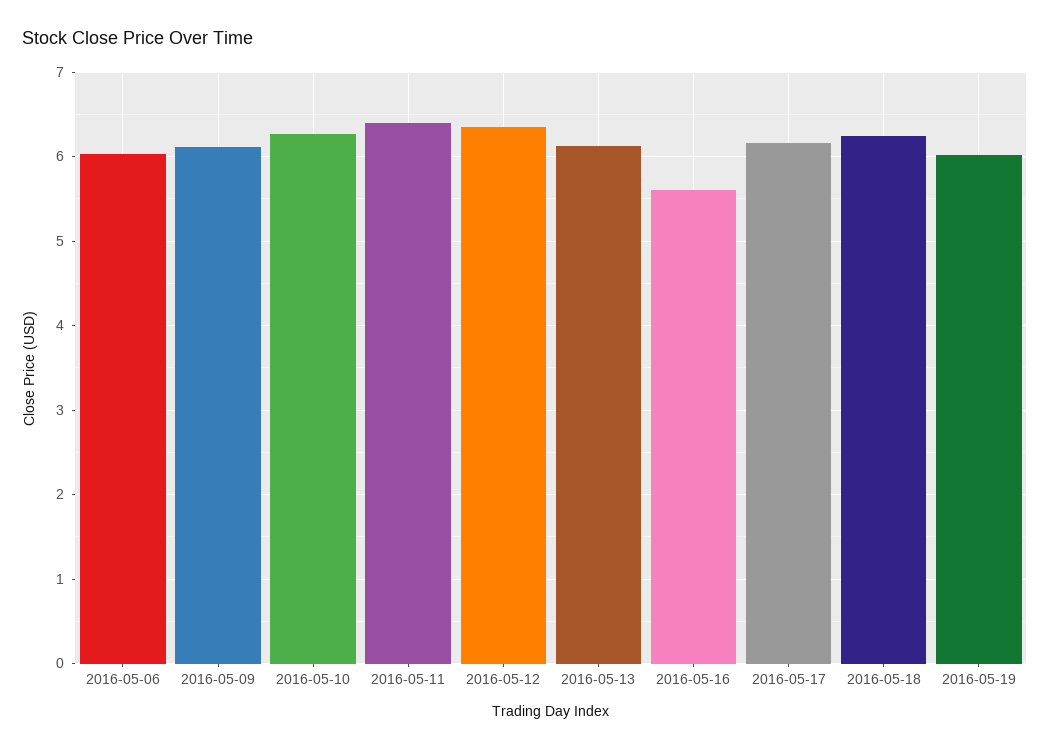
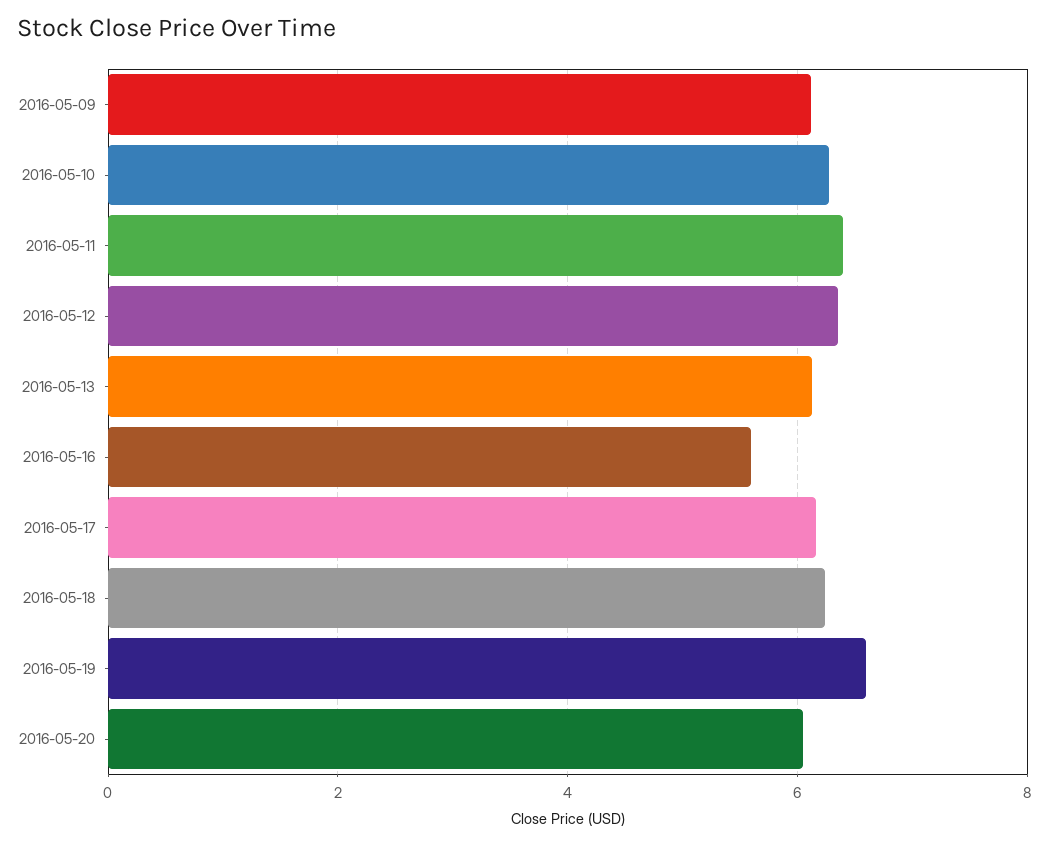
2016-05-06: 6 -> none
2016-05-19: 6 -> 6.6
2016-05-20: none -> 6

